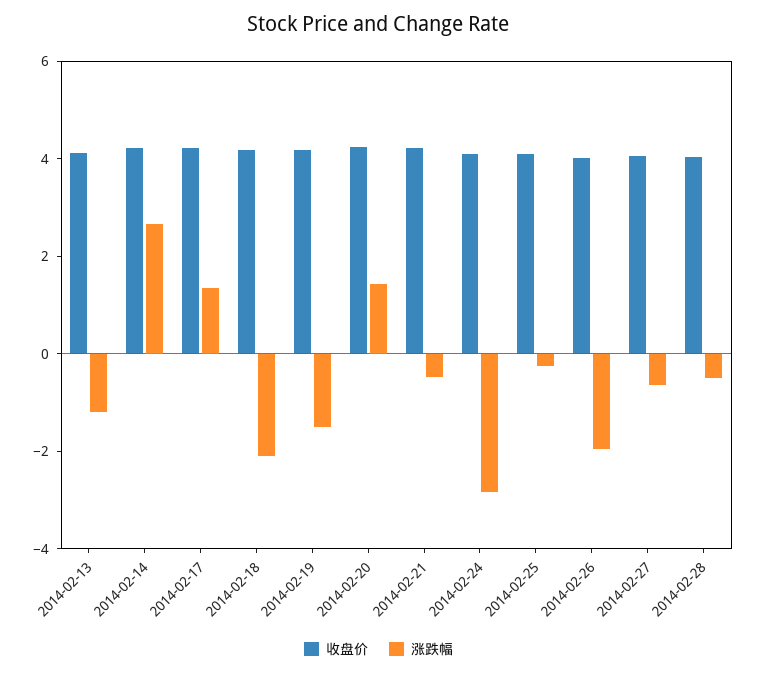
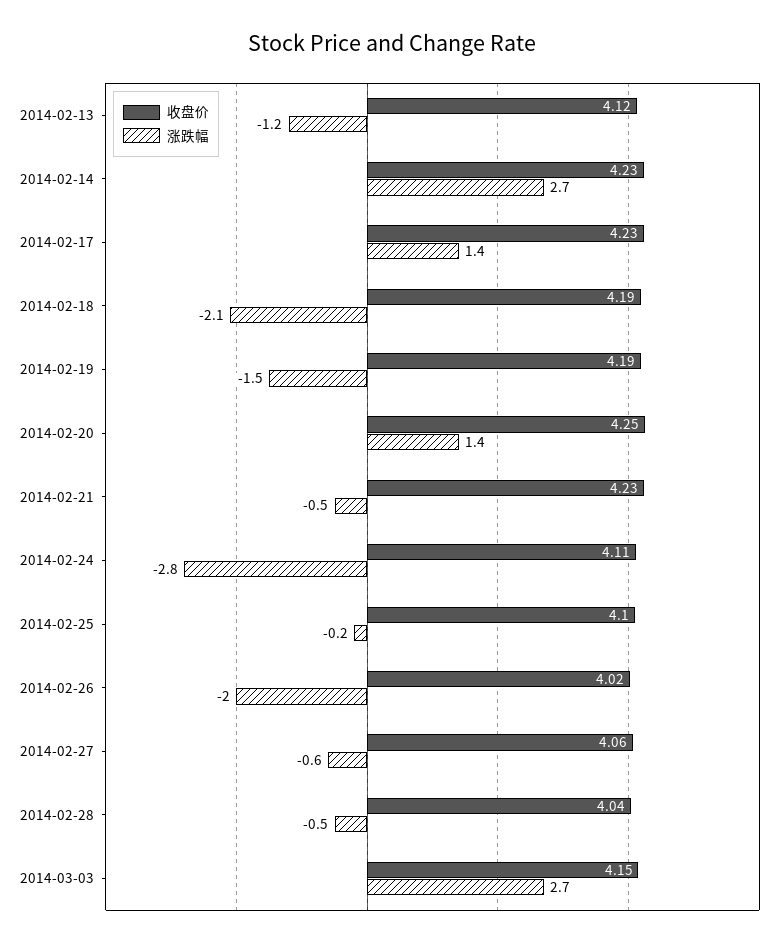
收盘价, 2014-03-03: none -> 4.15
涨跌幅, 2014-03-03: none -> 2.7

